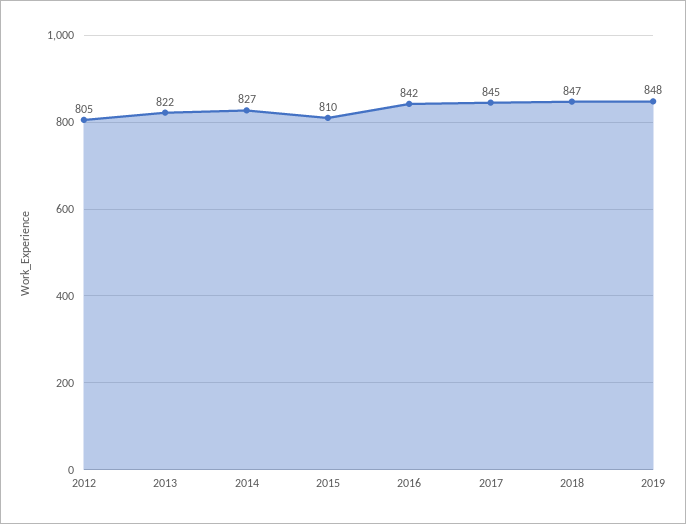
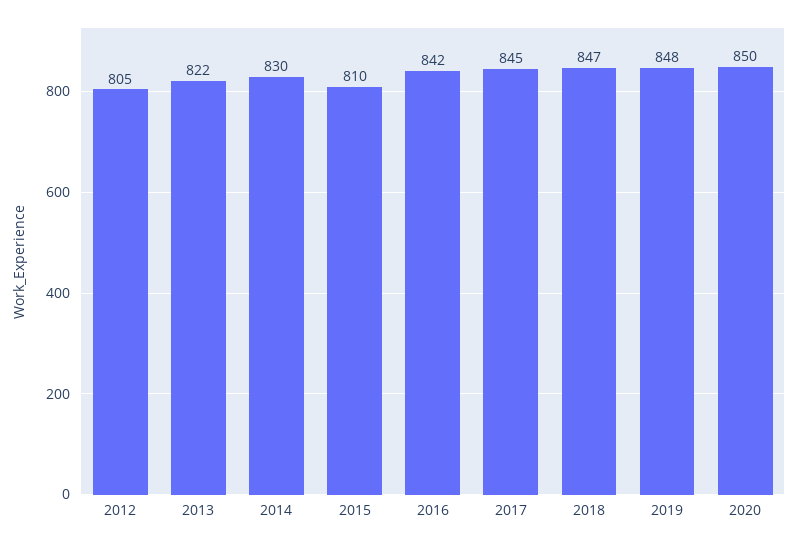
2014: 827 -> 830
2020: none -> 850

